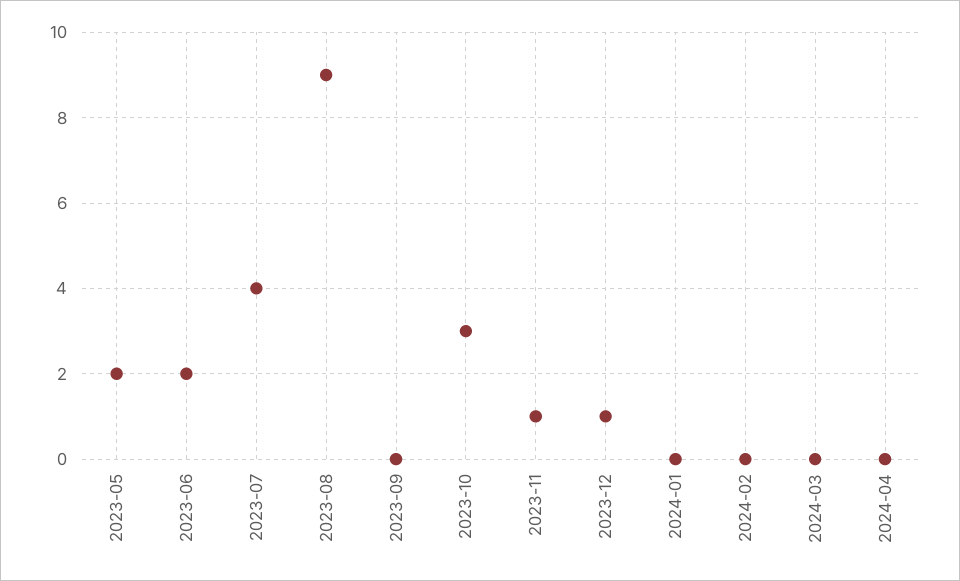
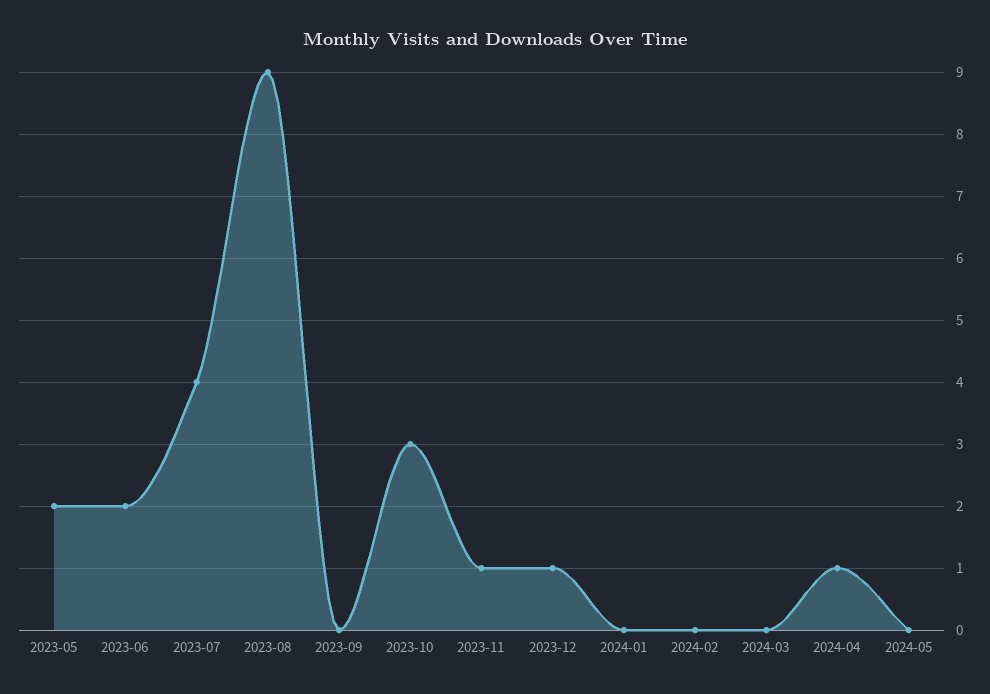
2024-04: 0 -> 1
2024-05: none -> 0

